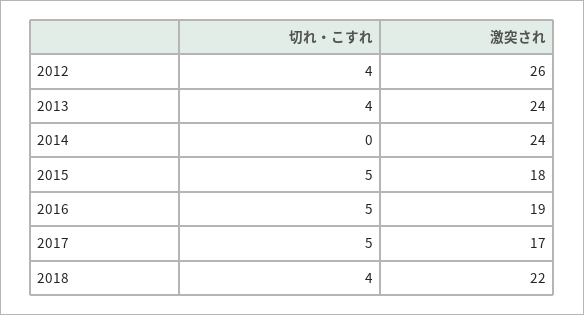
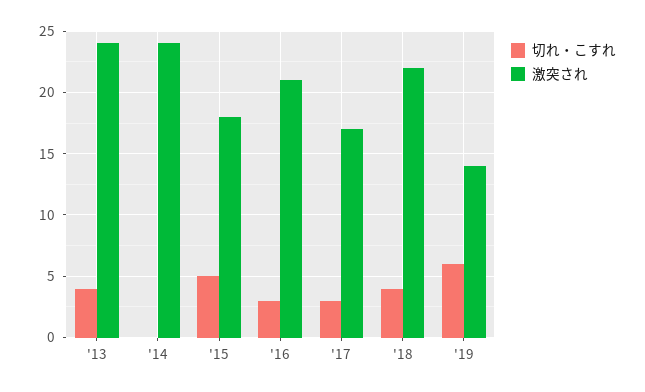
切れ・こすれ, 2012: 4 -> none
激突され, 2012: 26 -> none
切れ・こすれ, 2016: 5 -> 3
激突され, 2016: 19 -> 21
切れ・こすれ, 2017: 5 -> 3
切れ・こすれ, '19: none -> 6
激突され, '19: none -> 14

